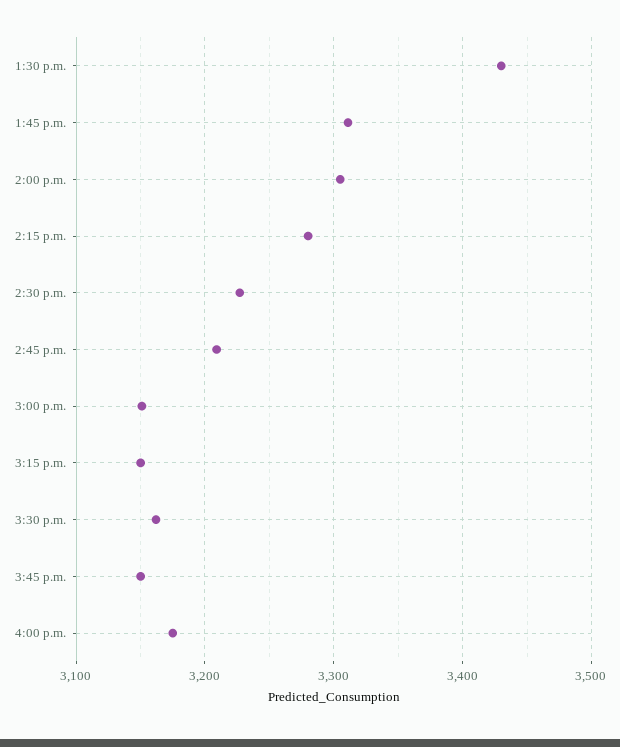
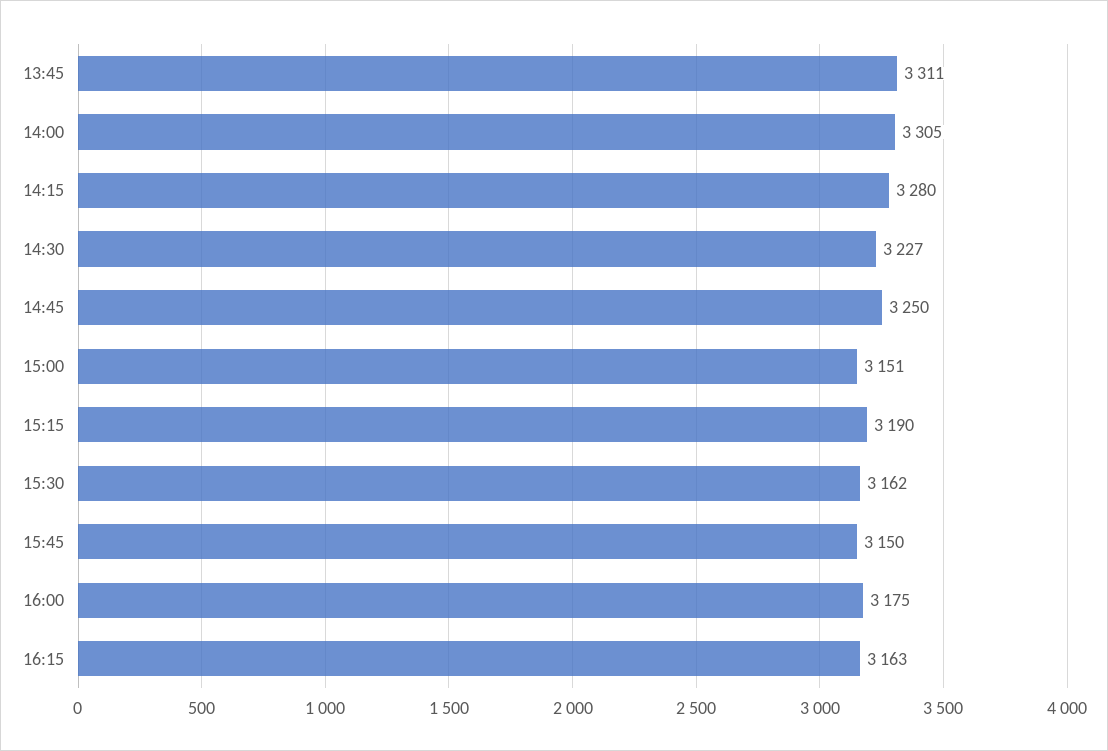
1:30 p.m.: 3430 -> none
2:45 p.m.: 3210 -> 3250
3:15 p.m.: 3150 -> 3190
16:15: none -> 3163

